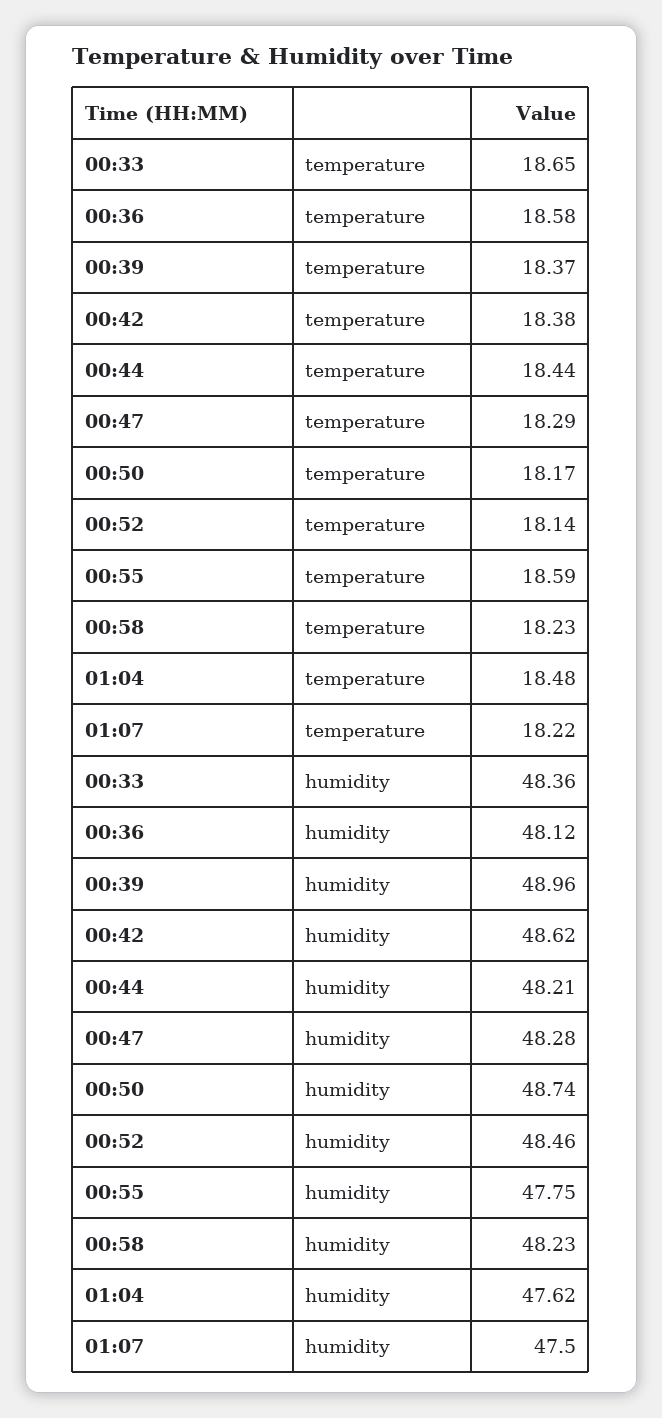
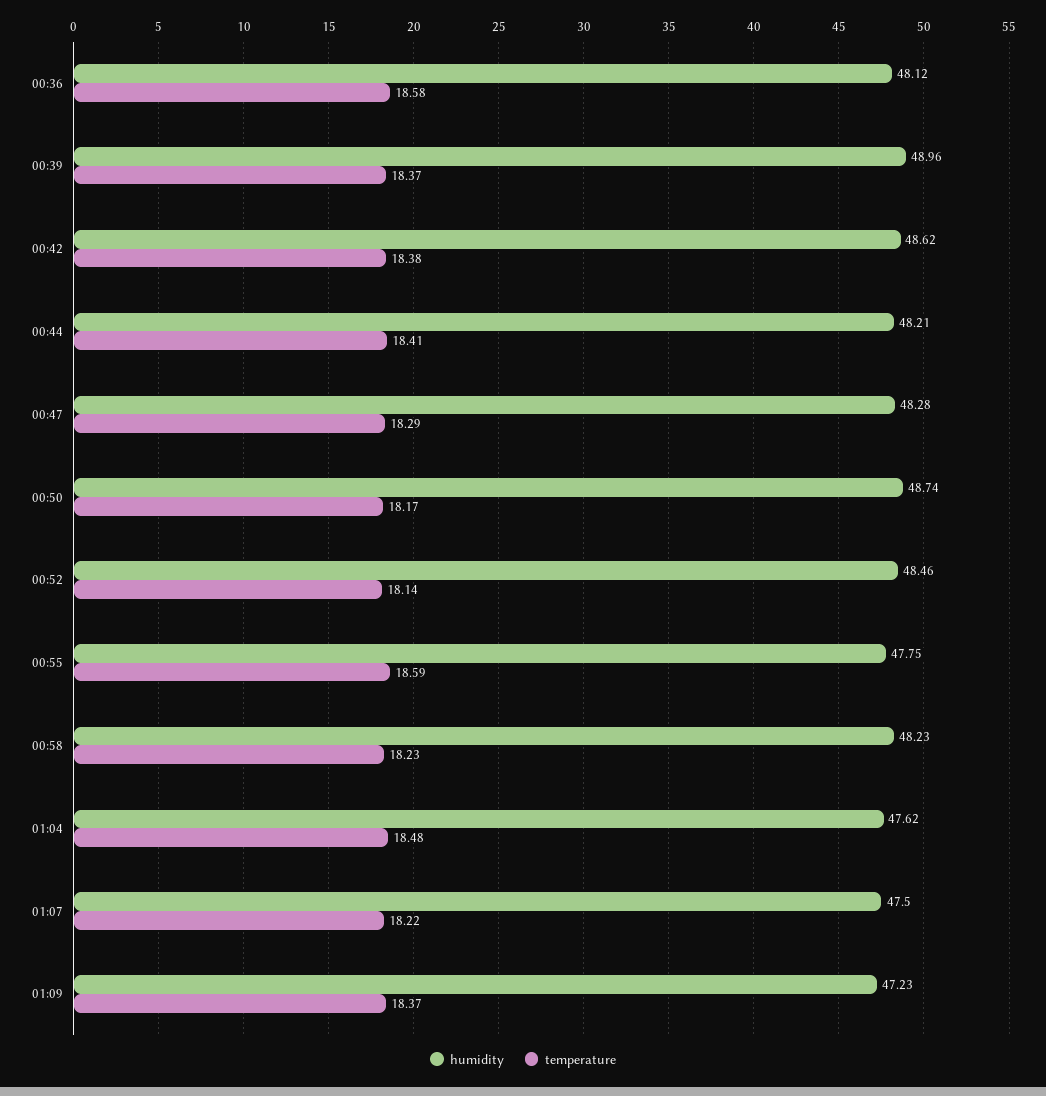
temperature, 00:33: 18.65 -> none
temperature, 00:44: 18.44 -> 18.41
humidity, 00:33: 48.36 -> none
humidity, 01:09: none -> 47.23
temperature, 01:09: none -> 18.37

